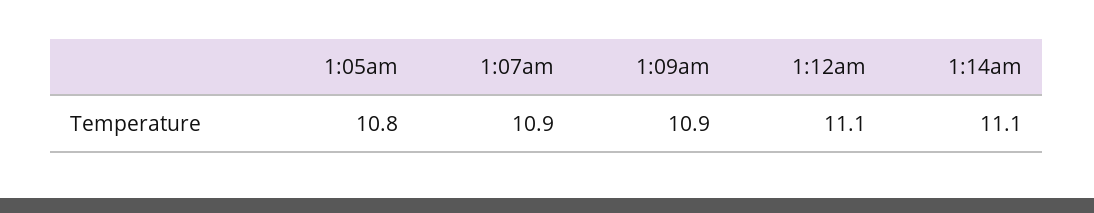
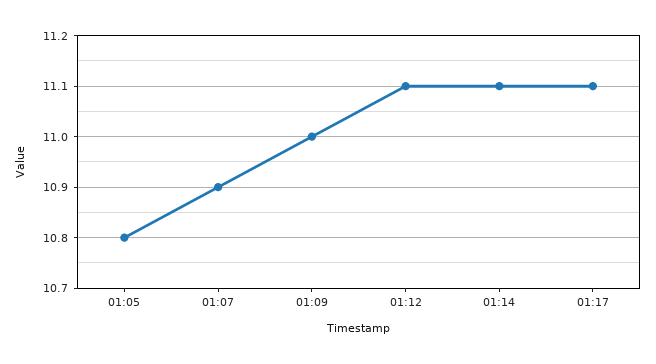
1:09am: 10.9 -> 11
01:17: none -> 11.1

